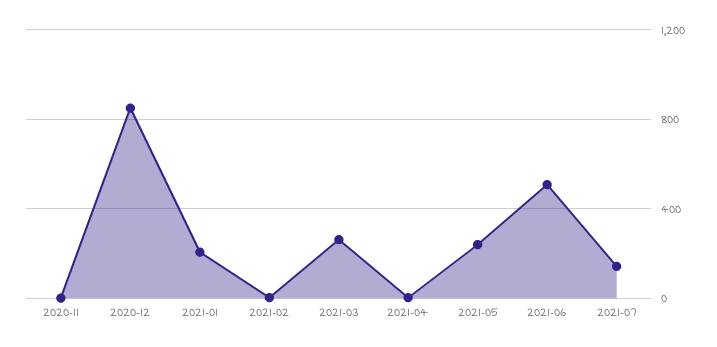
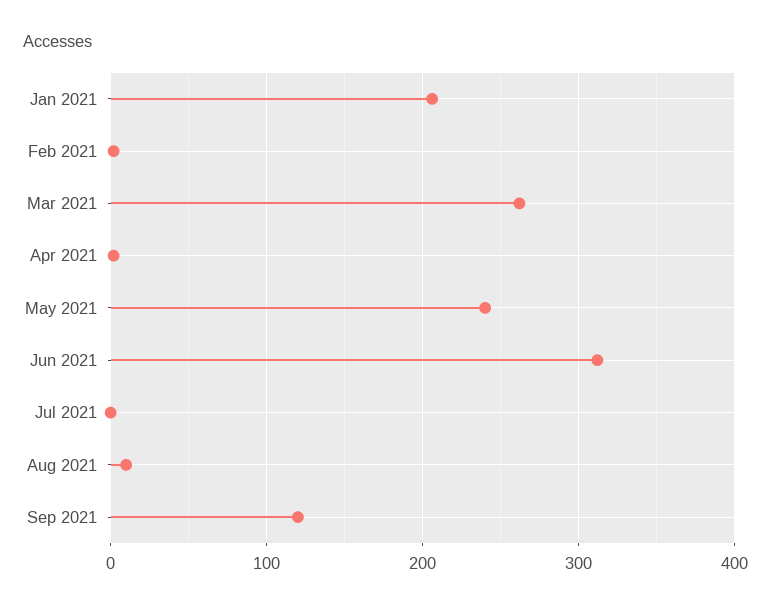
2020-11: 0 -> none
2020-12: 850 -> none
2021-06: 500 -> 310
2021-07: 150 -> 0
Aug 2021: none -> 10
Sep 2021: none -> 120

